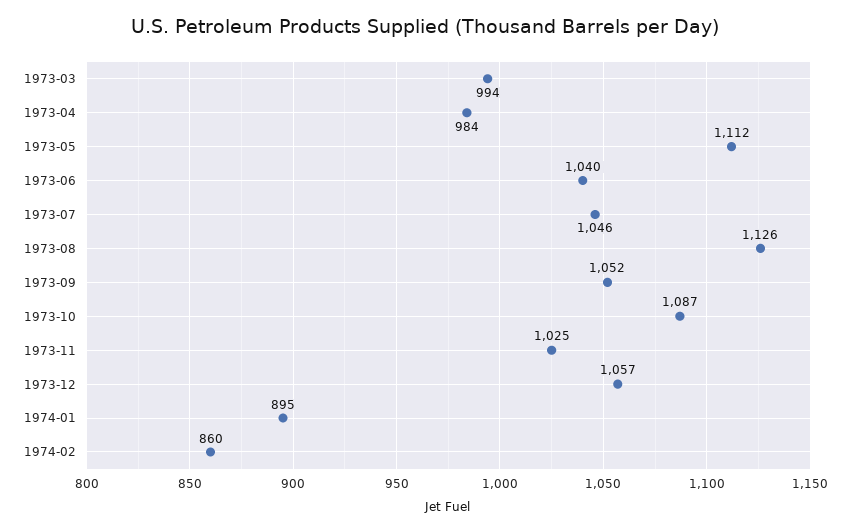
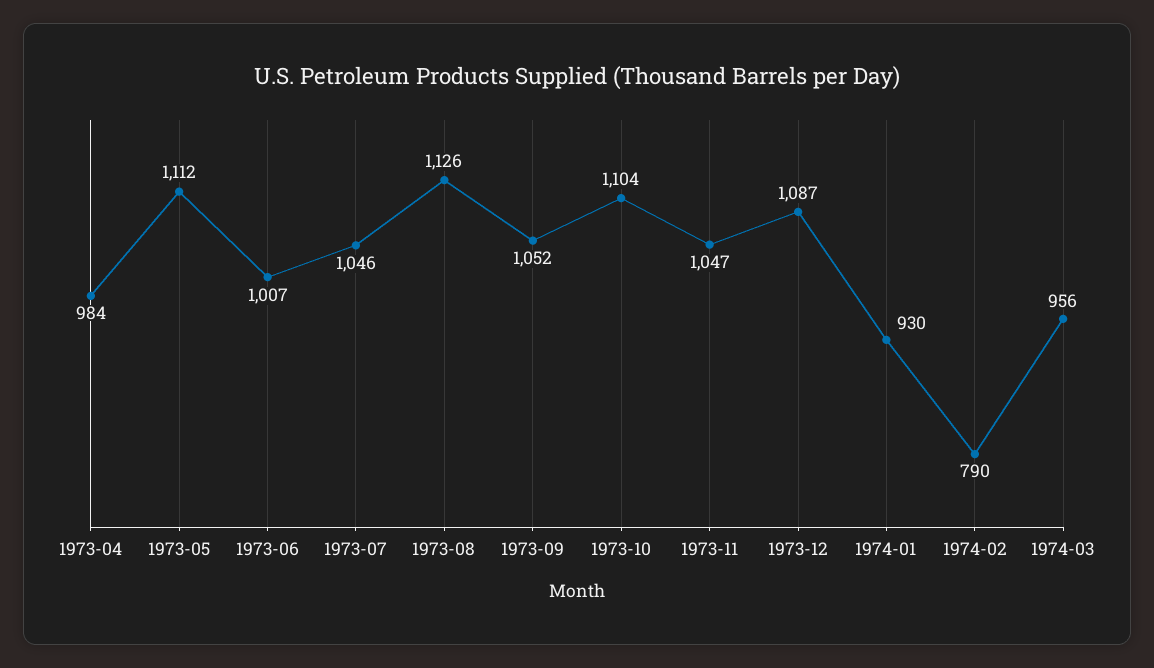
1973-03: 994 -> none
1973-06: 1040 -> 1007
1973-10: 1087 -> 1104
1973-11: 1025 -> 1047
1973-12: 1057 -> 1087
1974-01: 895 -> 930
1974-02: 860 -> 790
1974-03: none -> 956

